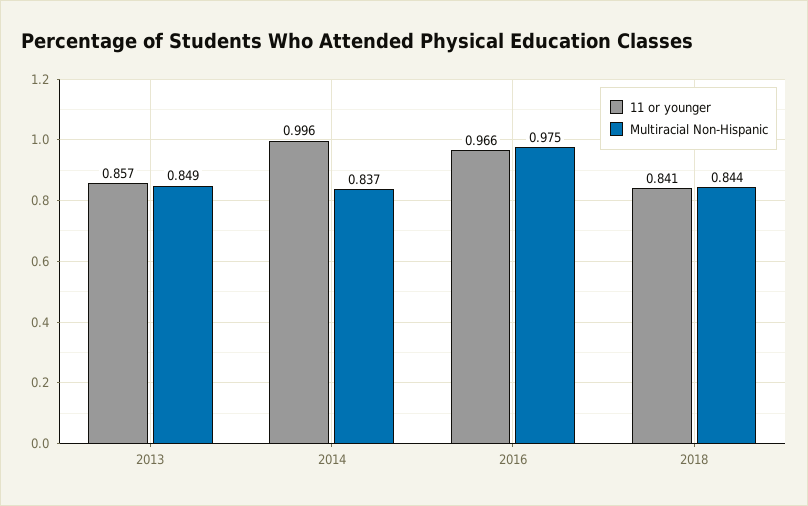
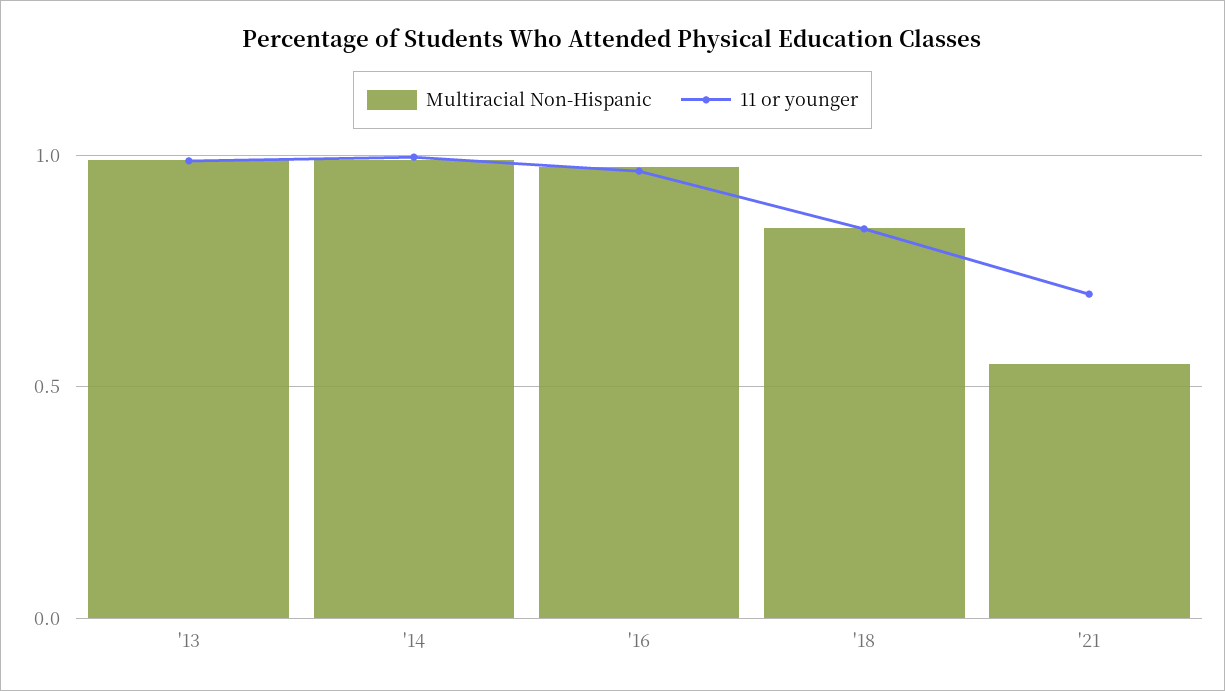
11 or younger, 2013: 0.857 -> 1
Multiracial Non-Hispanic, 2013: 0.849 -> 1
Multiracial Non-Hispanic, 2014: 0.837 -> 1
Multiracial Non-Hispanic, '21: none -> 0.55
11 or younger, '21: none -> 0.7

